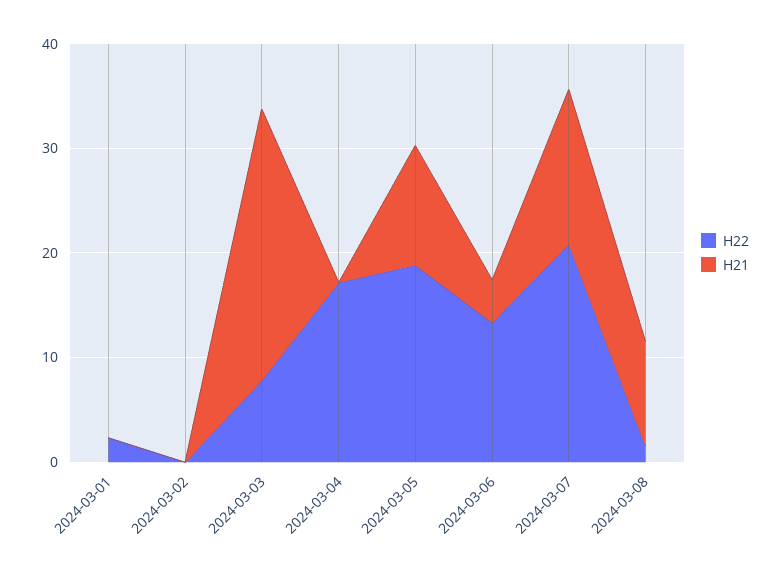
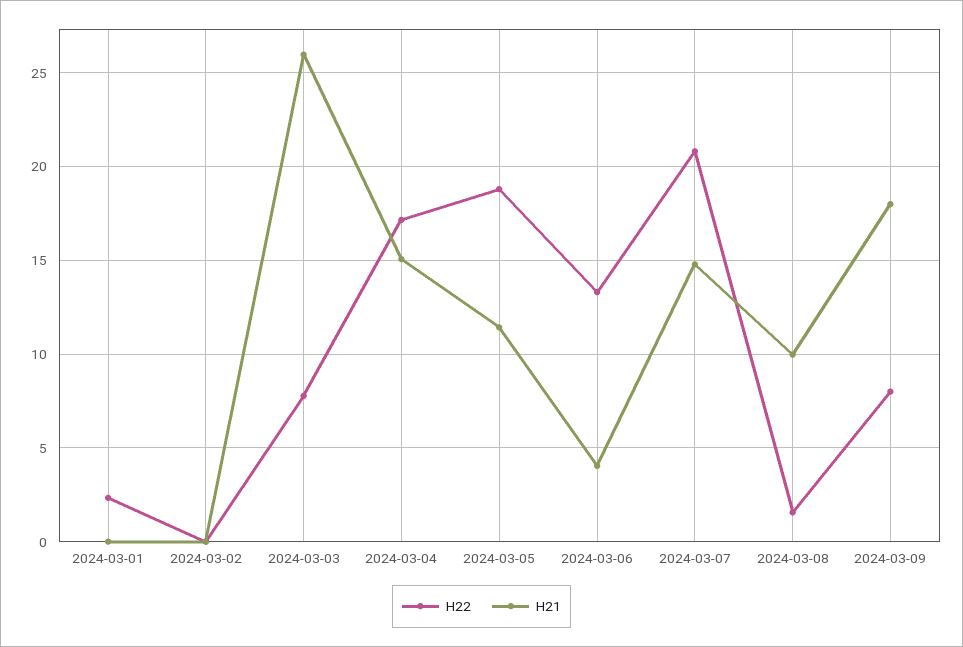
H21, 2024-03-04: 0 -> 15
H22, 2024-03-09: none -> 8
H21, 2024-03-09: none -> 18

